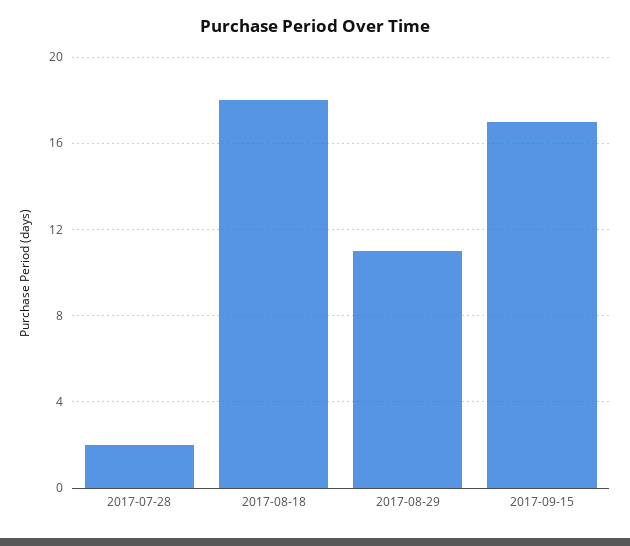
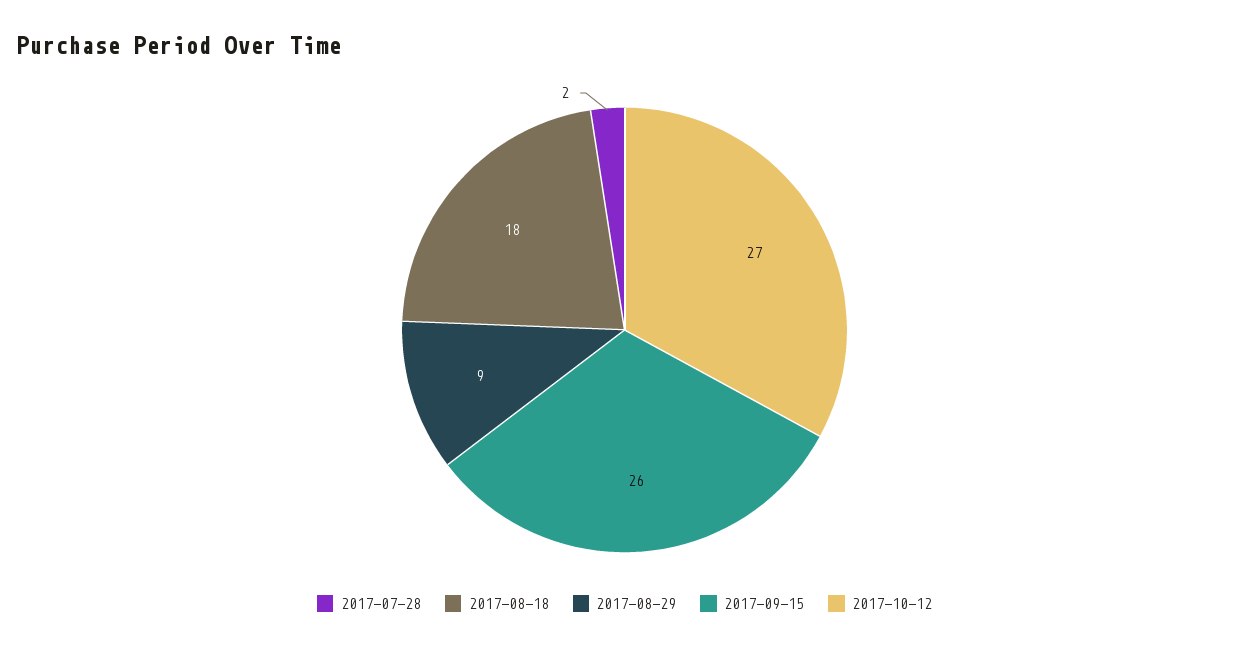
2017-08-29: 11 -> 9
2017-09-15: 17 -> 26
2017-10-12: none -> 27

